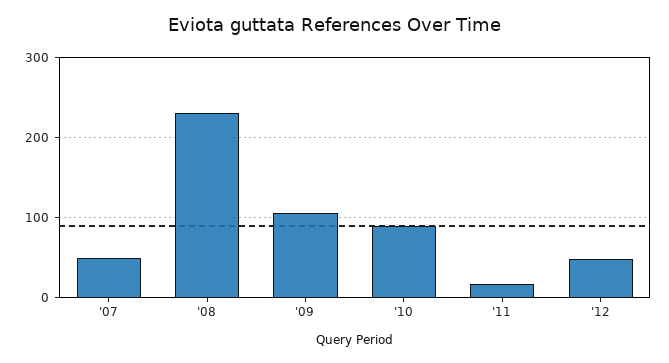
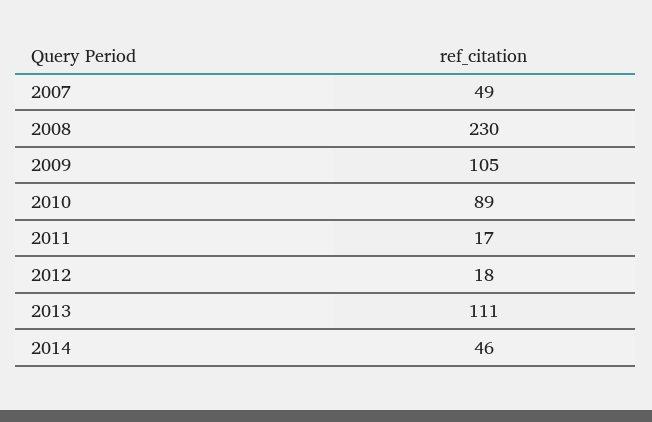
'12: 50 -> 18
2013: none -> 111
2014: none -> 46

